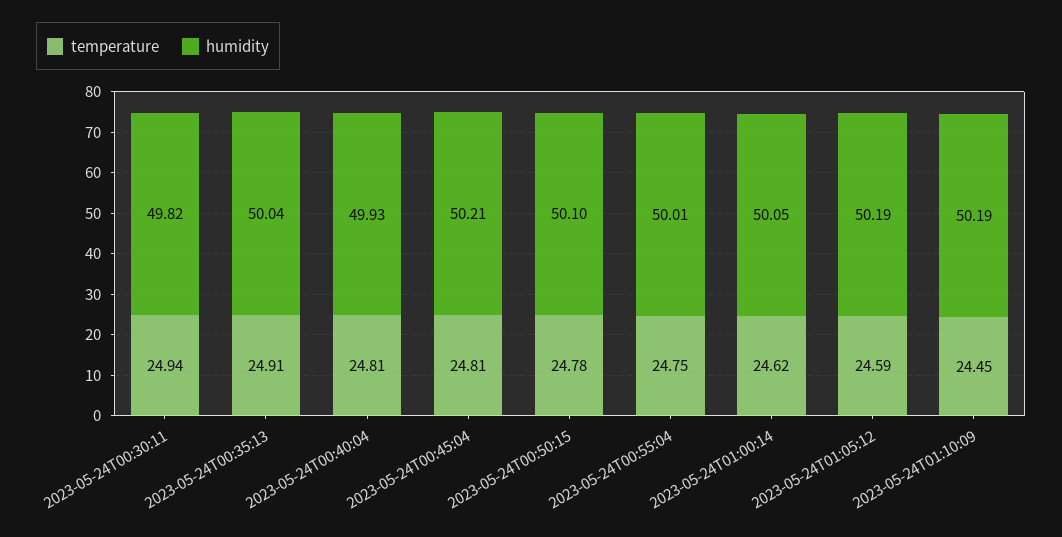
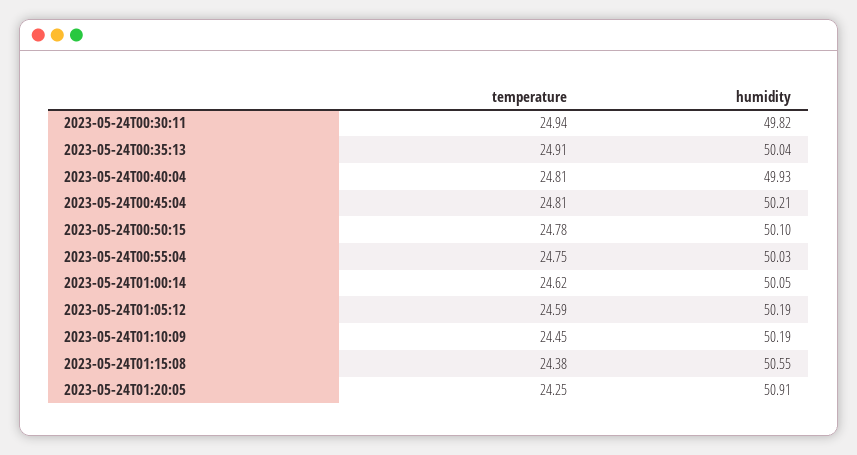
humidity, 2023-05-24T00:55:04: 50.01 -> 50.03
temperature, 2023-05-24T01:15:08: none -> 24.38
humidity, 2023-05-24T01:15:08: none -> 50.55
temperature, 2023-05-24T01:20:05: none -> 24.25
humidity, 2023-05-24T01:20:05: none -> 50.91

